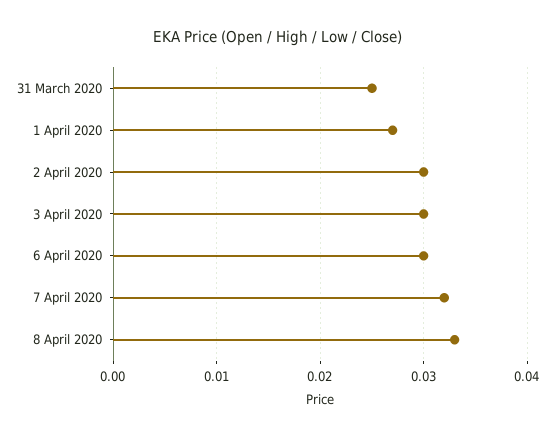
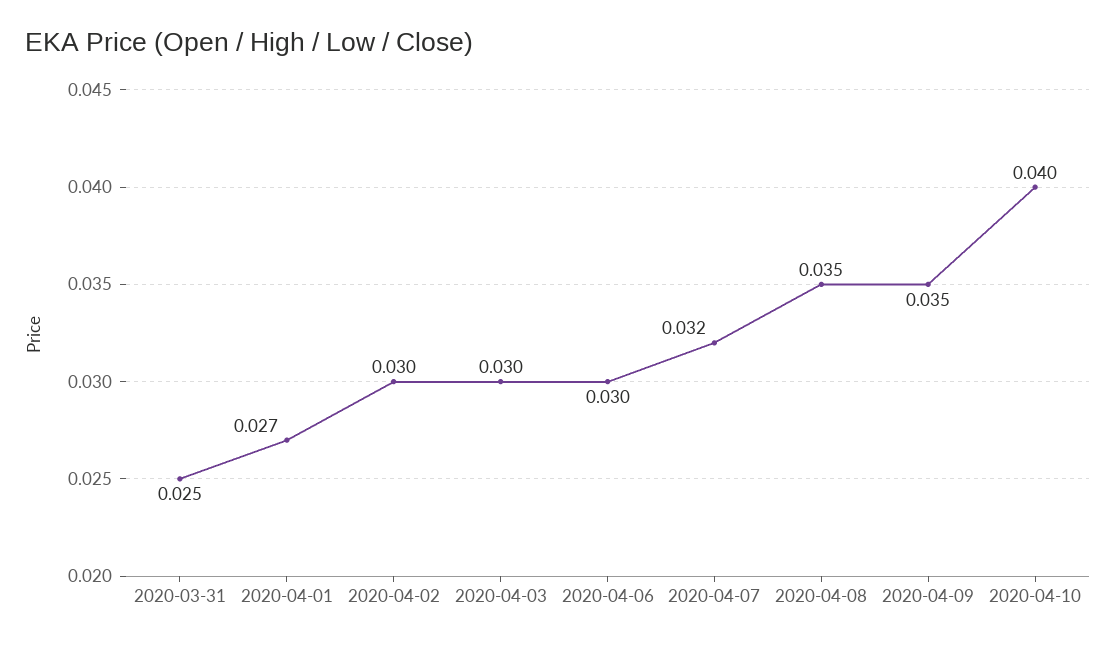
8 April 2020: 0.033 -> 0.035
2020-04-09: none -> 0.035
2020-04-10: none -> 0.04

